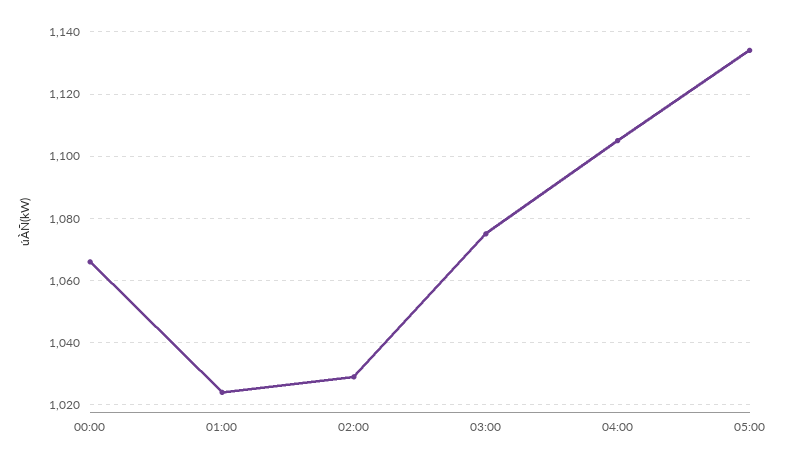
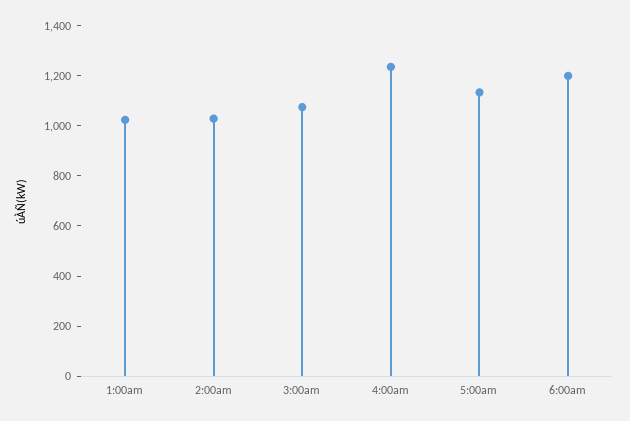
00:00: 1065 -> none
04:00: 1105 -> 1250
6:00am: none -> 1200

